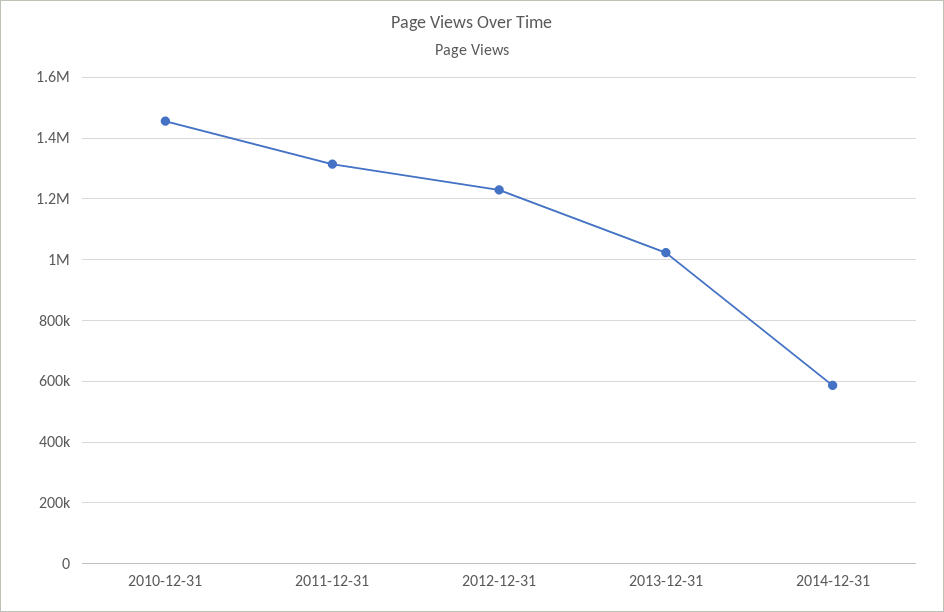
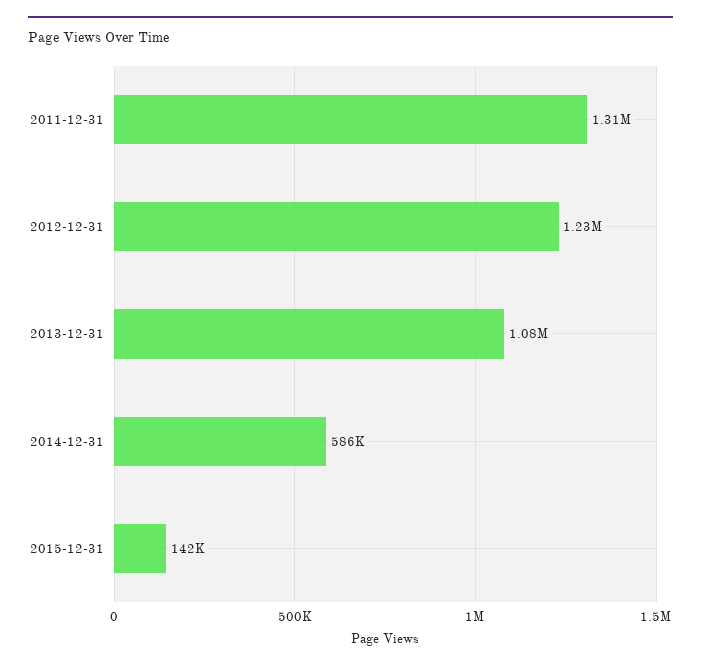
2010-12-31: 1460000 -> none
2013-12-31: 1020000 -> 1080000
2015-12-31: none -> 142000

